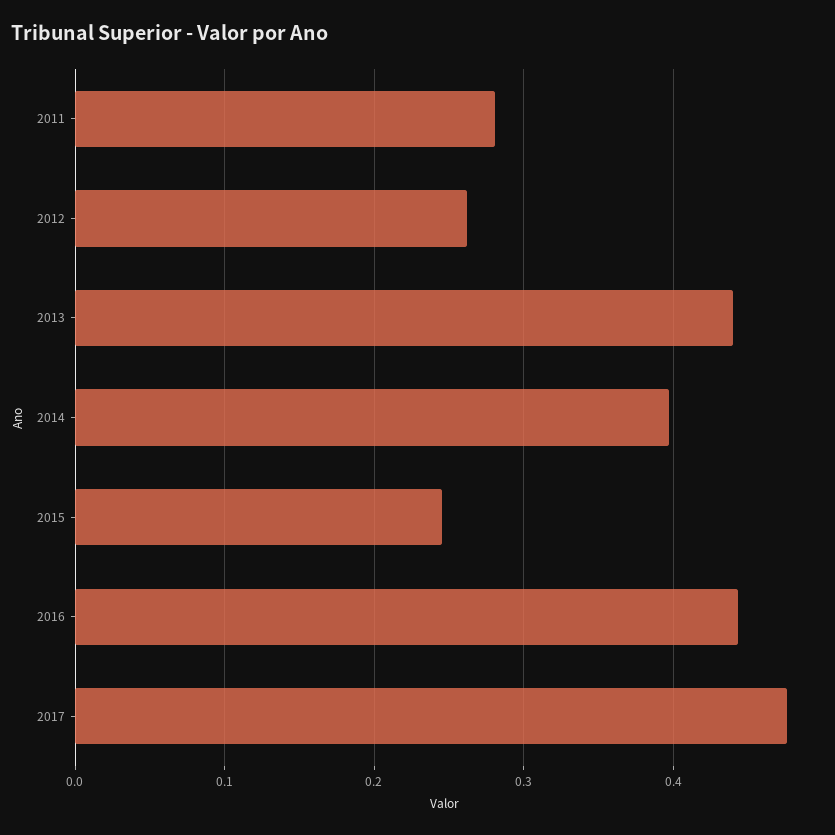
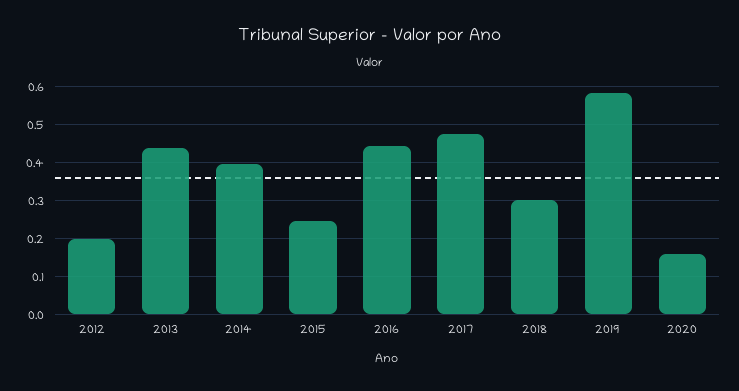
2011: 0.28 -> none
2012: 0.26 -> 0.2
2018: none -> 0.3
2019: none -> 0.58
2020: none -> 0.16

